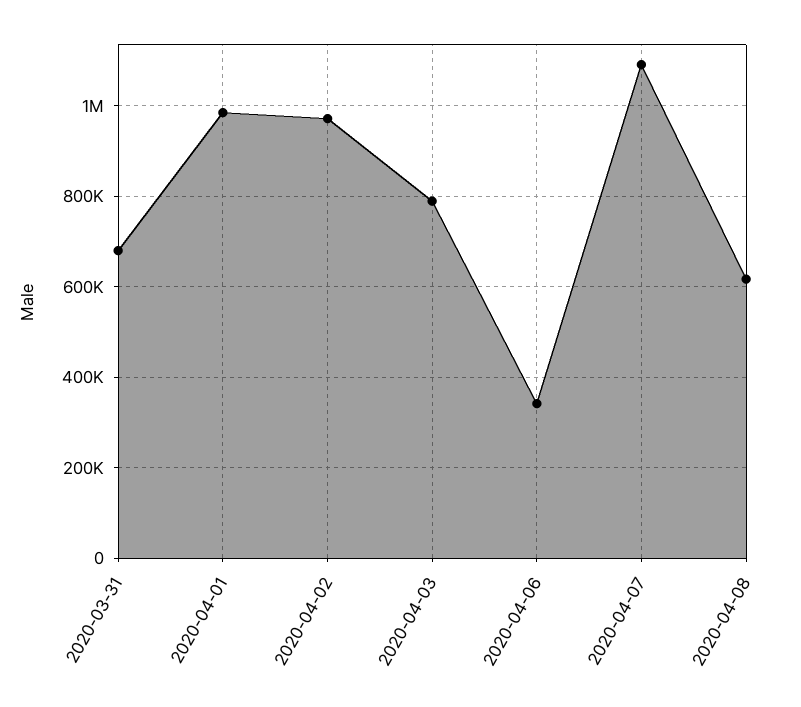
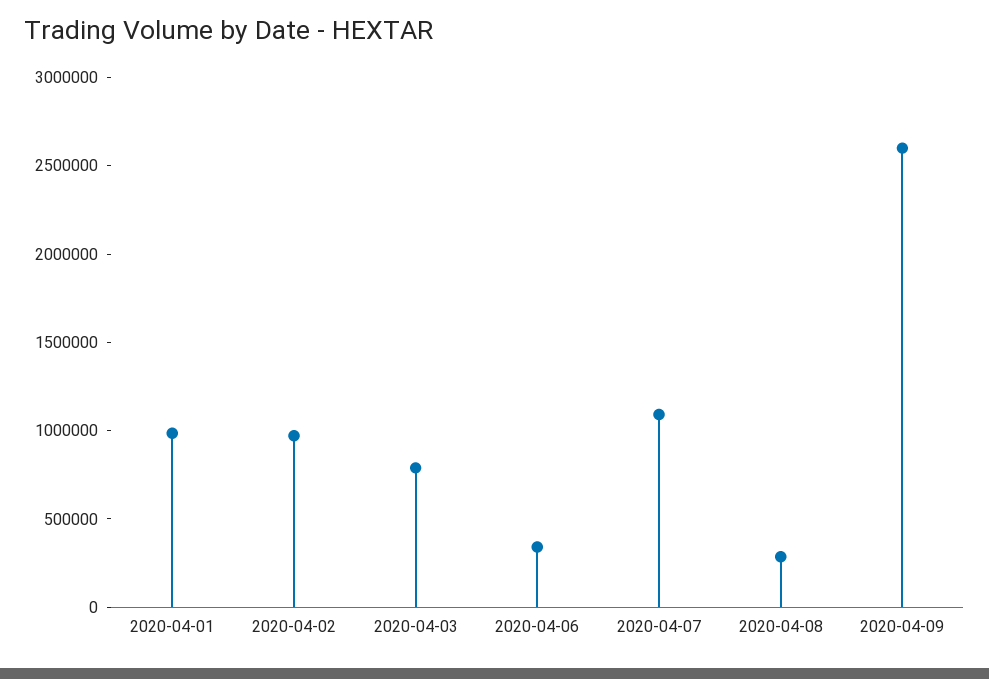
2020-03-31: 680000 -> none
2020-04-08: 620000 -> 300000
2020-04-09: none -> 2600000

